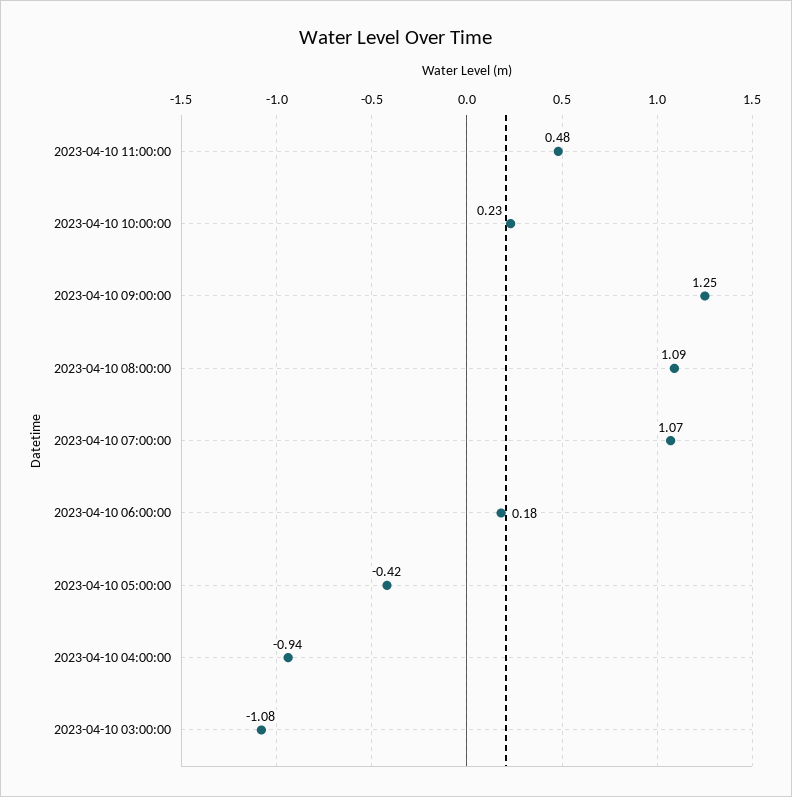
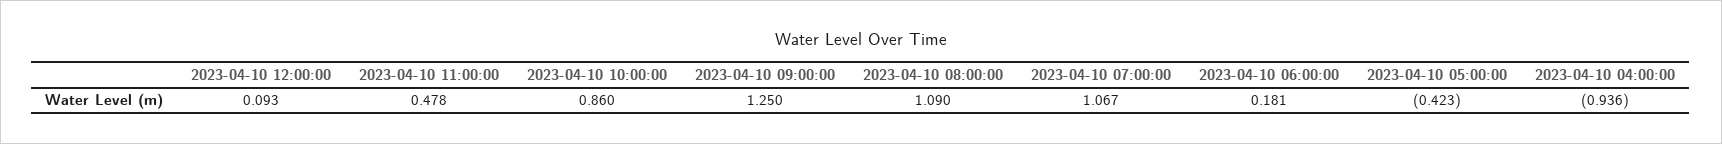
2023-04-10 10:00:00: 0.23 -> 0.86
2023-04-10 03:00:00: -1.08 -> none
2023-04-10 12:00:00: none -> 0.093

